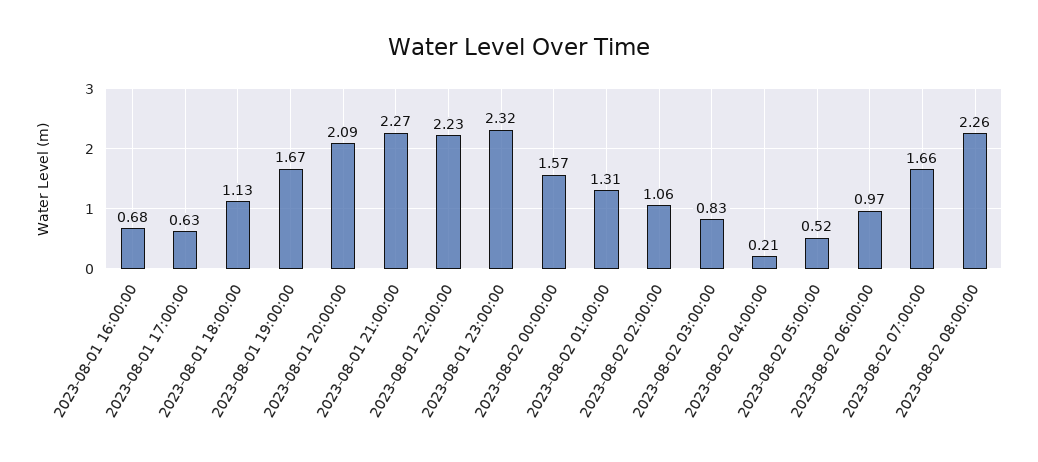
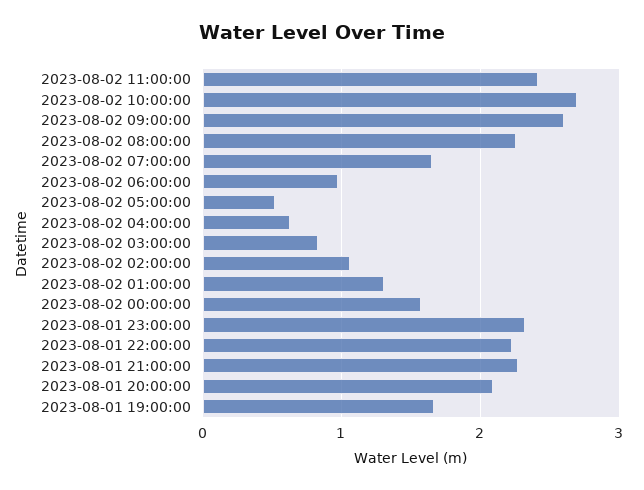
2023-08-01 16:00:00: 0.68 -> none
2023-08-01 17:00:00: 0.63 -> none
2023-08-01 18:00:00: 1.13 -> none
2023-08-02 04:00:00: 0.21 -> 0.6
2023-08-02 11:00:00: none -> 2.4
2023-08-02 10:00:00: none -> 2.7
2023-08-02 09:00:00: none -> 2.6

